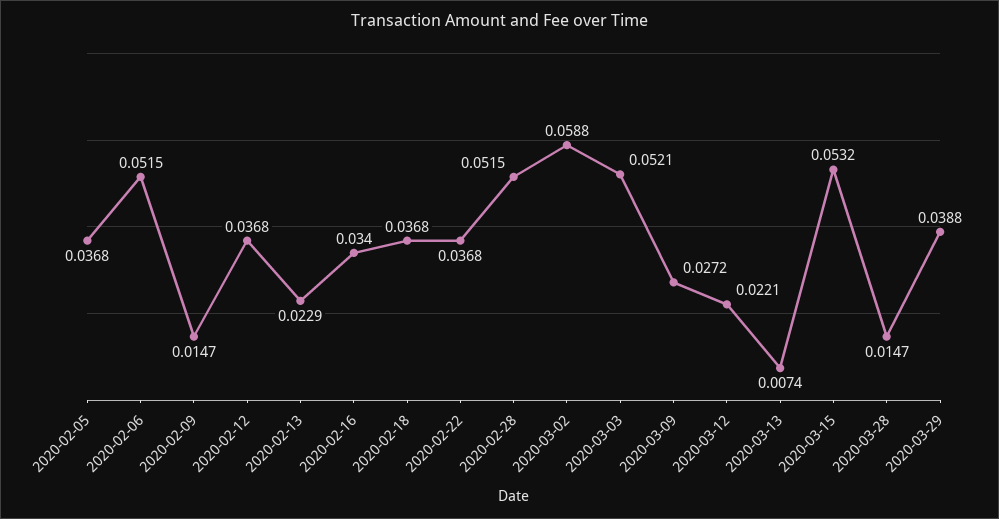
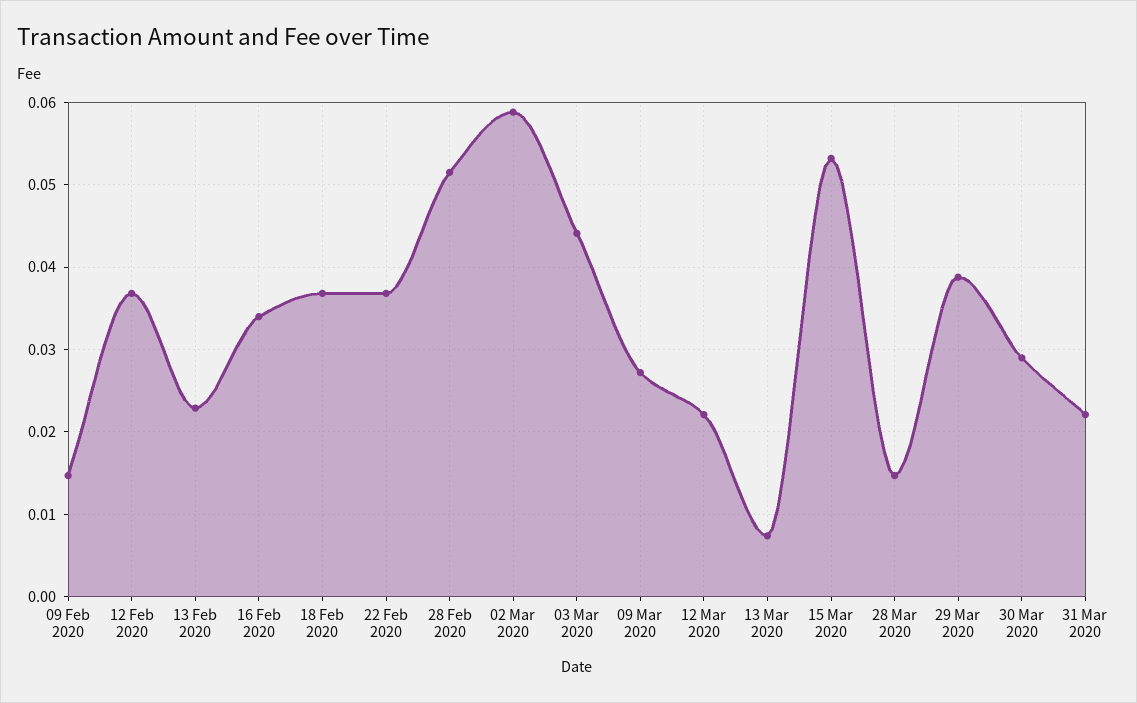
2020-02-05: 0.0368 -> none
2020-02-06: 0.0515 -> none
2020-03-03: 0.0521 -> 0.044
30 Mar 2020: none -> 0.029
31 Mar 2020: none -> 0.022

